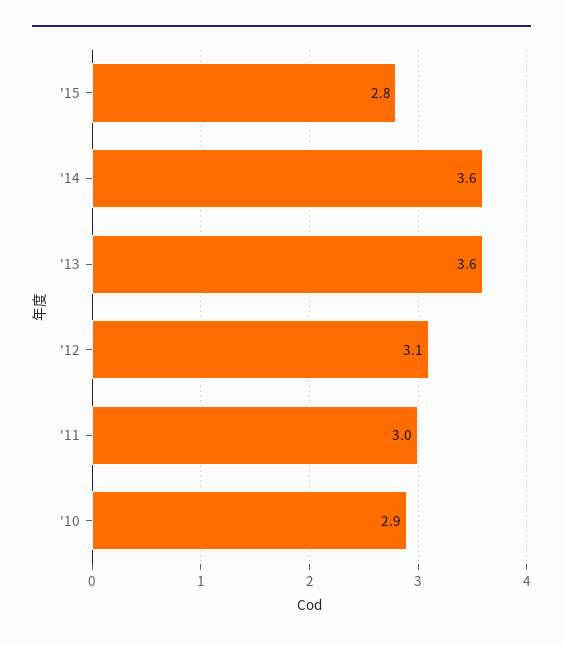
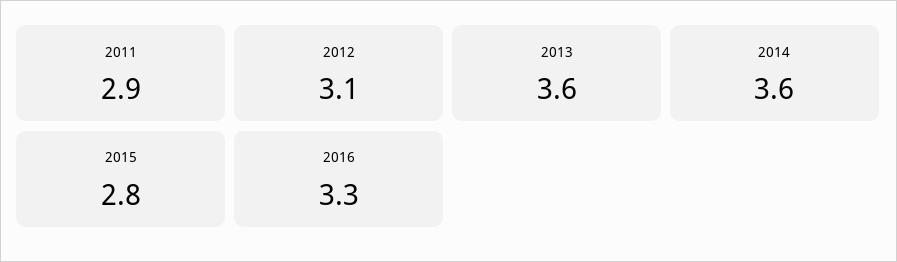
'11: 3 -> 2.9
'10: 2.9 -> none
2016: none -> 3.3

